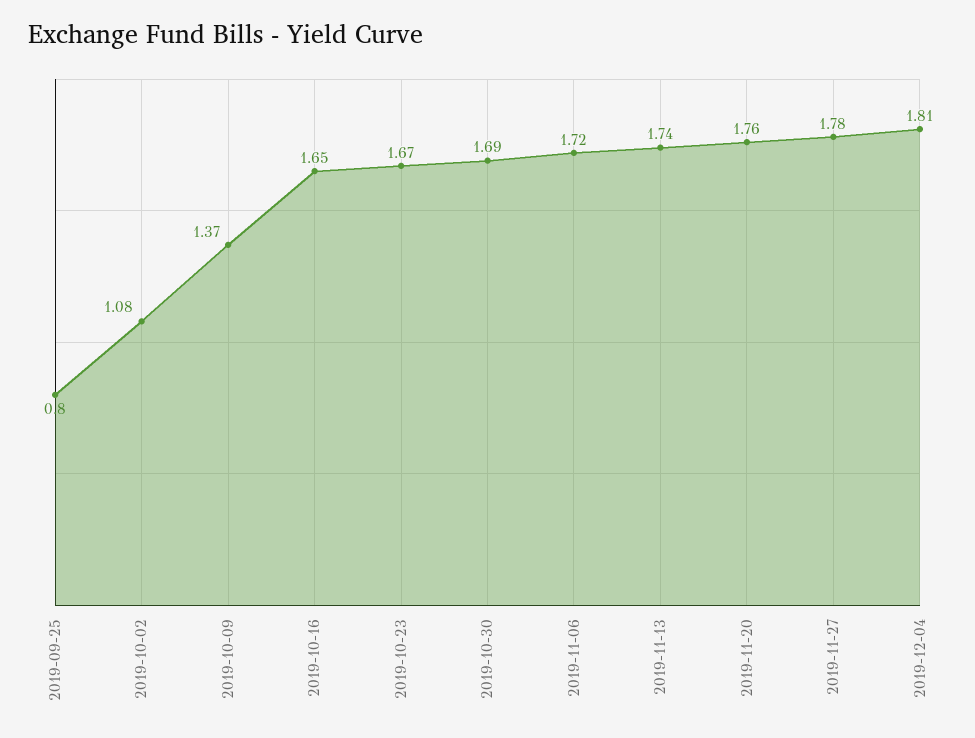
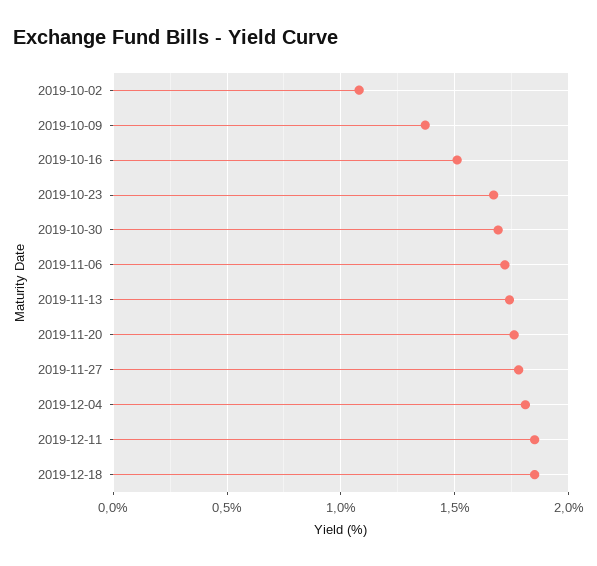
2019-09-25: 0.8 -> none
2019-10-16: 1.65 -> 1.5
2019-12-11: none -> 1.85
2019-12-18: none -> 1.85

